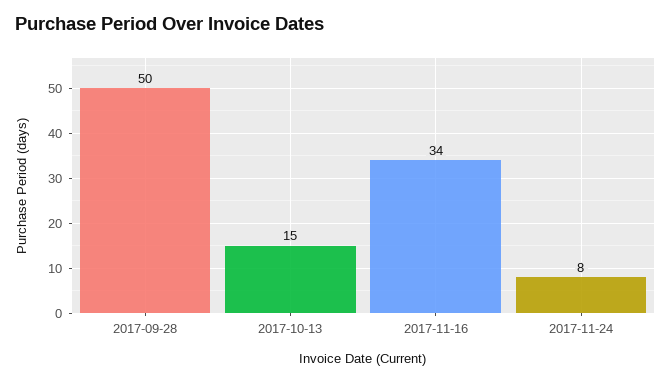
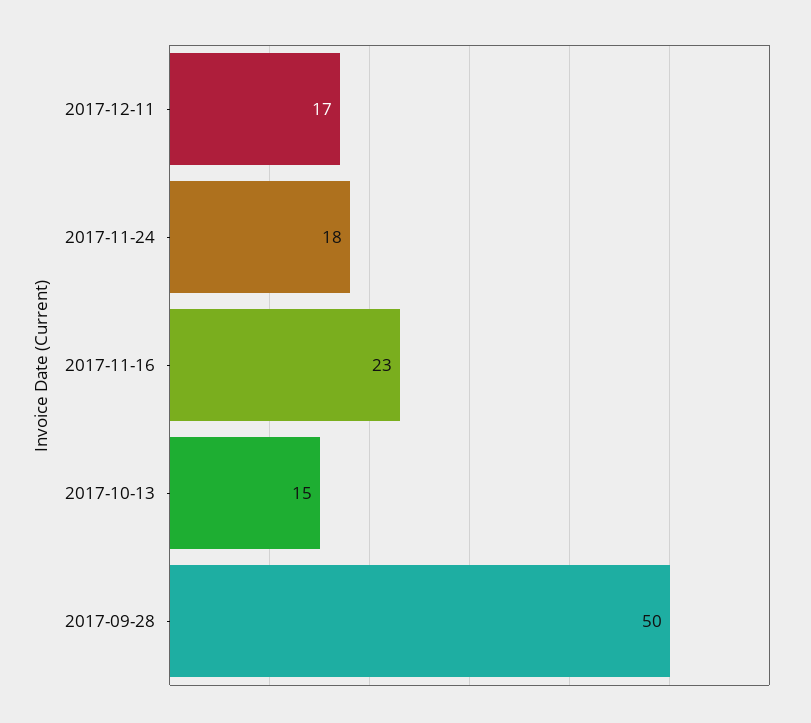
2017-11-16: 34 -> 23
2017-11-24: 8 -> 18
2017-12-11: none -> 17

